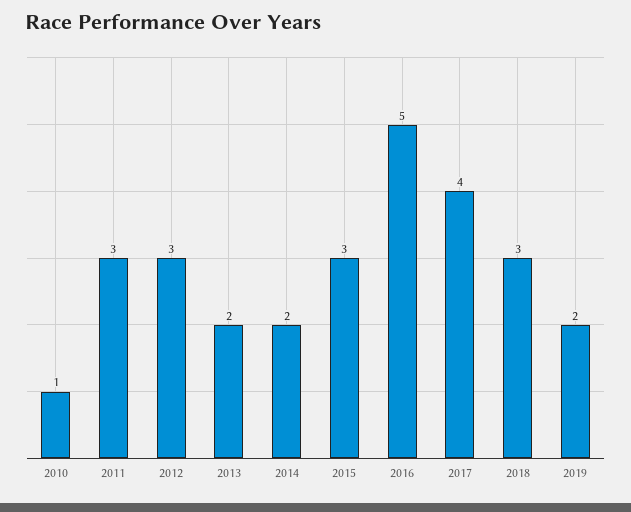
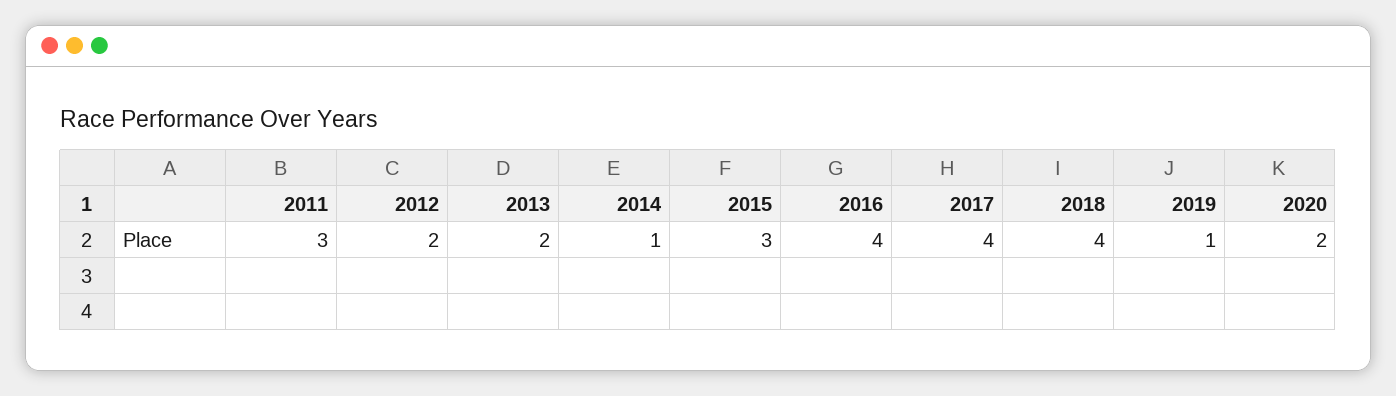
2010: 1 -> none
2012: 3 -> 2
2014: 2 -> 1
2016: 5 -> 4
2018: 3 -> 4
2019: 2 -> 1
2020: none -> 2

